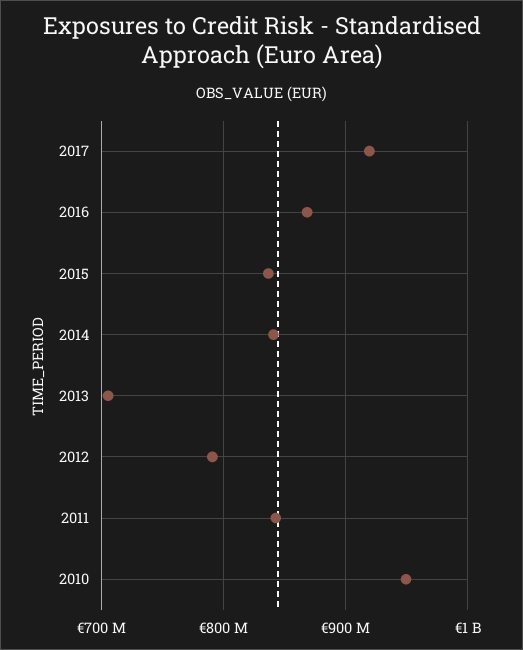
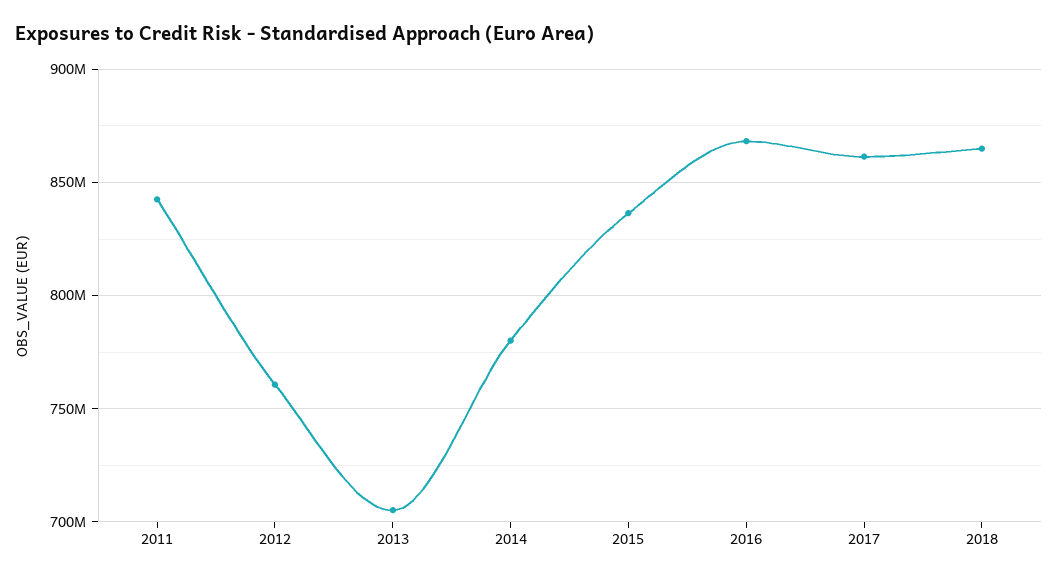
2017: 920000000 -> 860000000
2014: 840000000 -> 780000000
2012: 790000000 -> 760000000
2010: 950000000 -> none
2018: none -> 865000000

